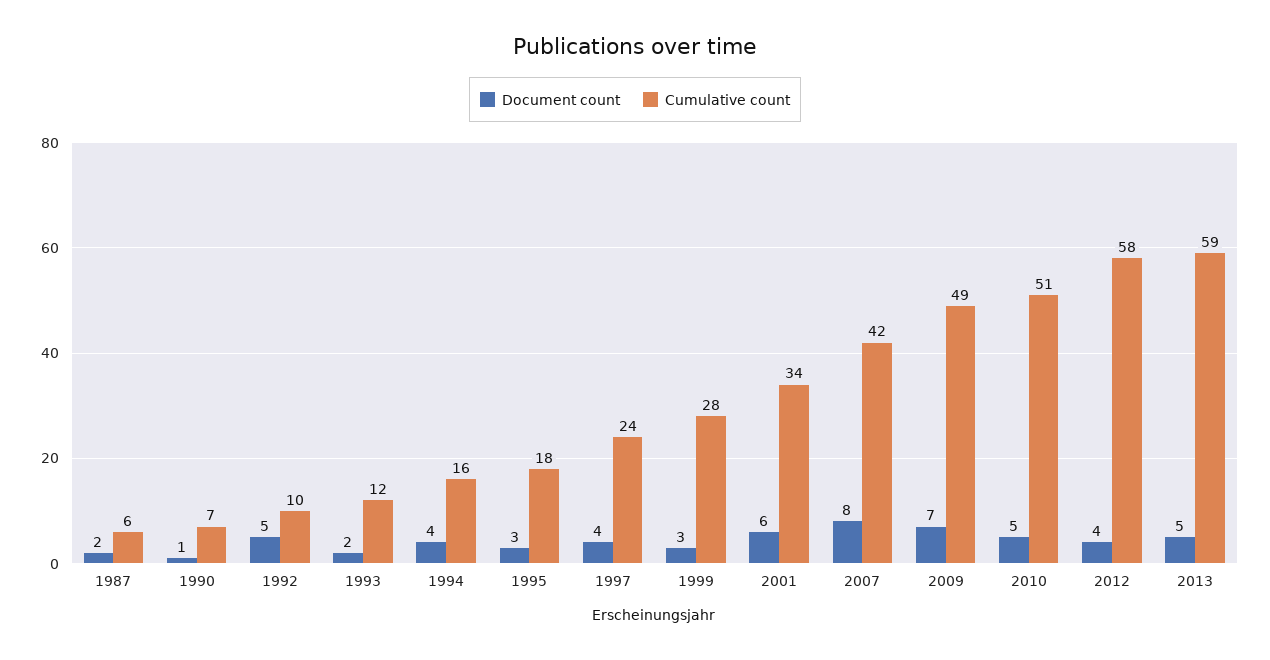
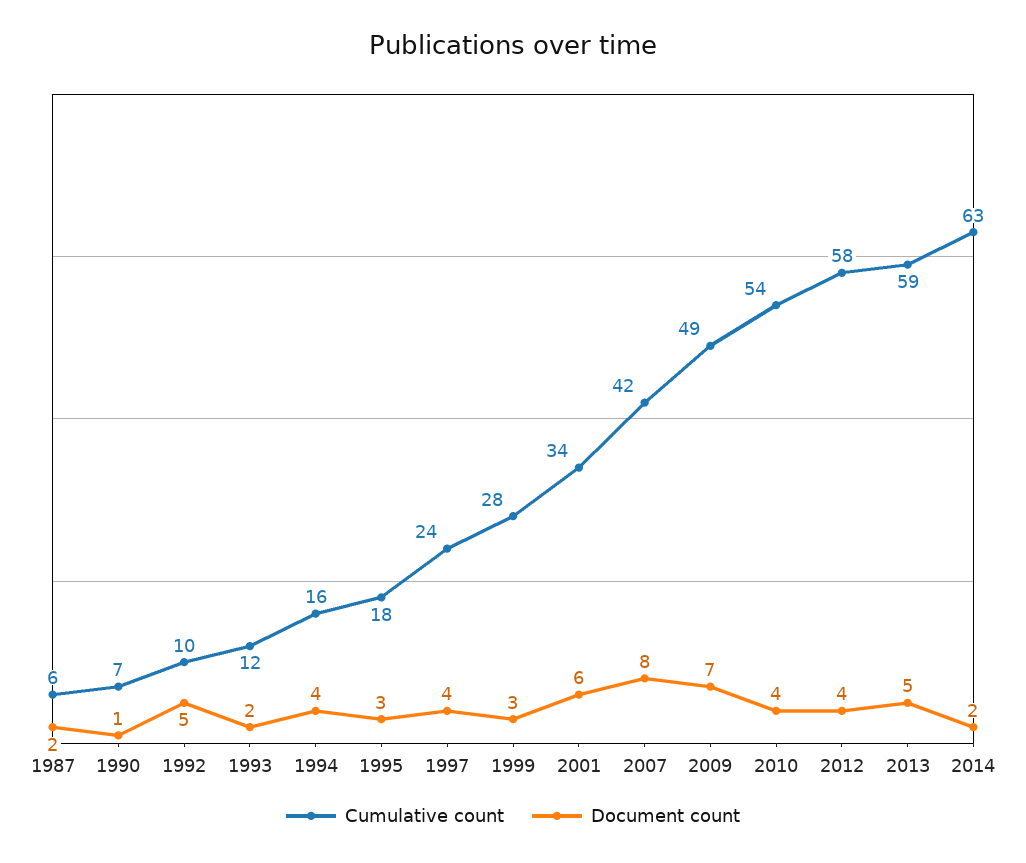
Document count, 2010: 5 -> 4
Cumulative count, 2010: 51 -> 54
Cumulative count, 2014: none -> 63
Document count, 2014: none -> 2

